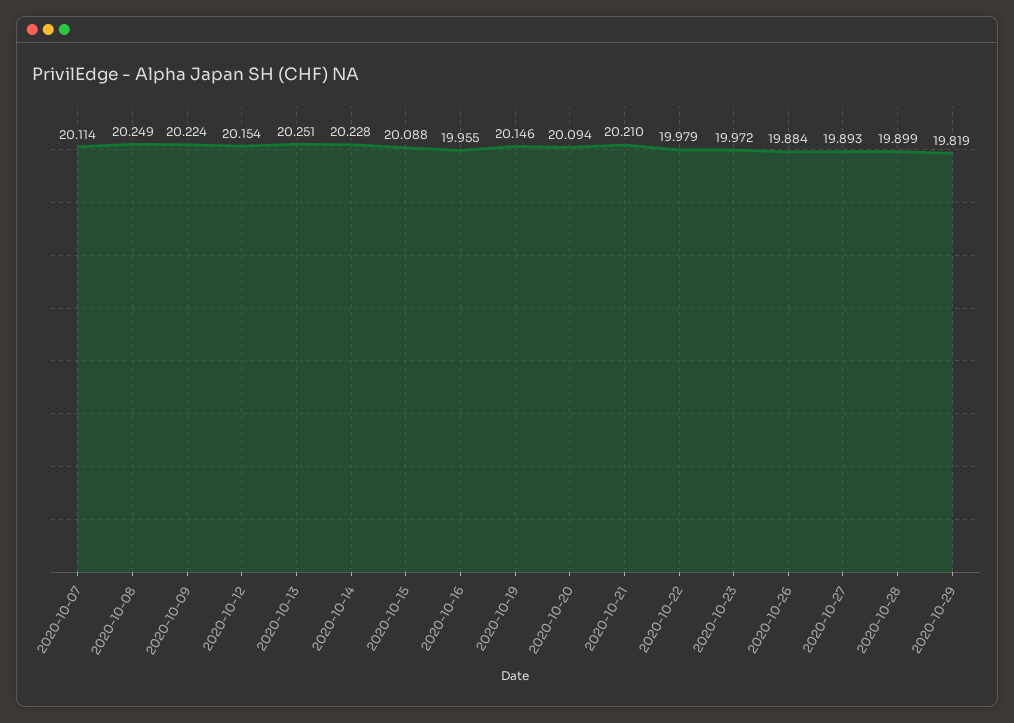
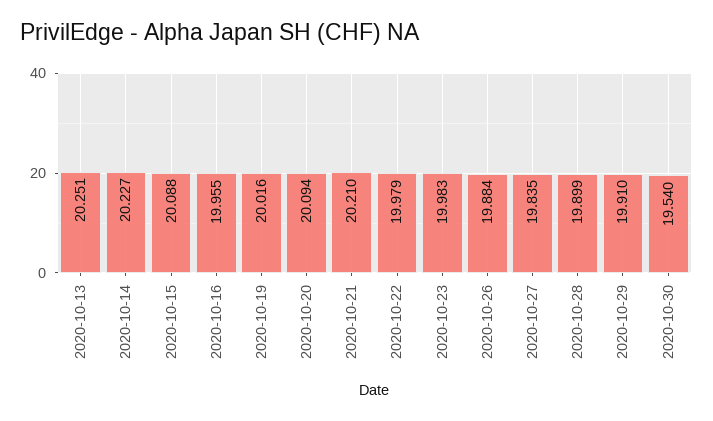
2020-10-07: 20.114 -> none
2020-10-08: 20.249 -> none
2020-10-09: 20.224 -> none
2020-10-12: 20.154 -> none
2020-10-14: 20.228 -> 20.227
2020-10-19: 20.146 -> 20.016
2020-10-23: 19.972 -> 19.983
2020-10-27: 19.893 -> 19.835
2020-10-29: 19.819 -> 19.91
2020-10-30: none -> 19.54

